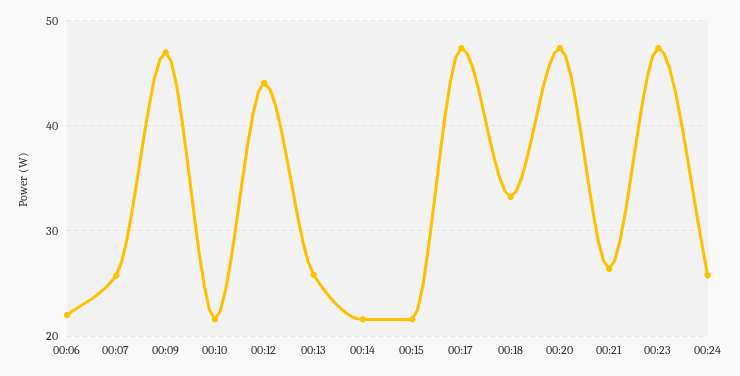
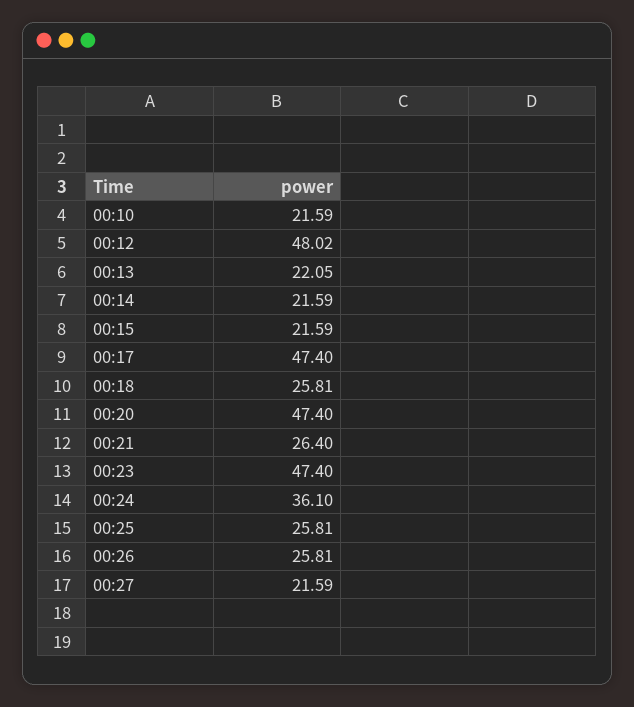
00:06: 22 -> none
00:07: 26 -> none
00:09: 47 -> none
00:12: 44 -> 48.02
00:13: 26 -> 22.05
00:18: 33 -> 25.81
00:24: 26 -> 36.1
00:25: none -> 25.81
00:26: none -> 25.81
00:27: none -> 21.59

